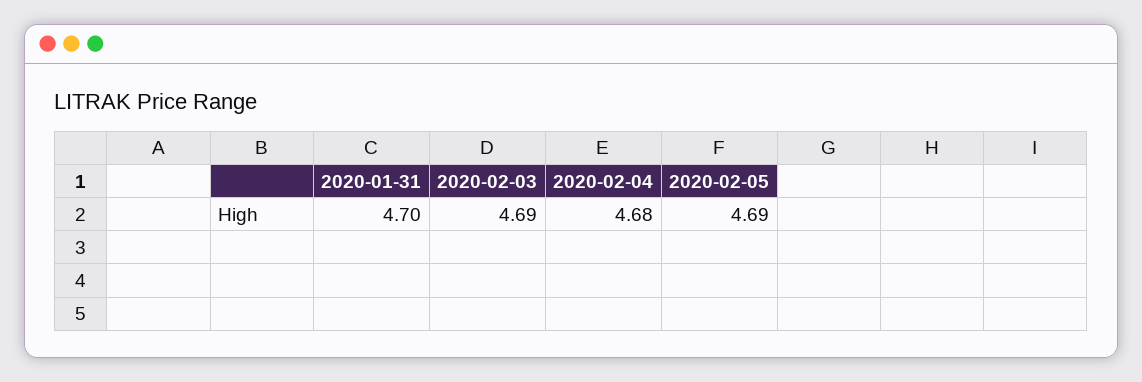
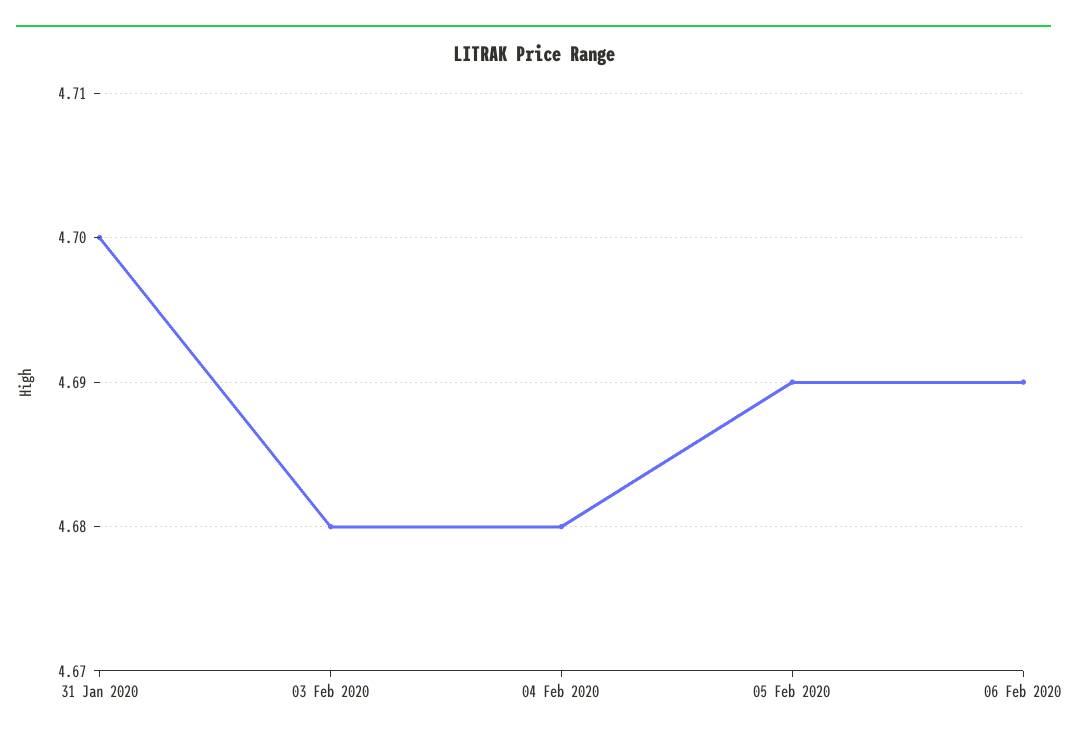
2020-02-03: 4.69 -> 4.68
06 Feb 2020: none -> 4.69

